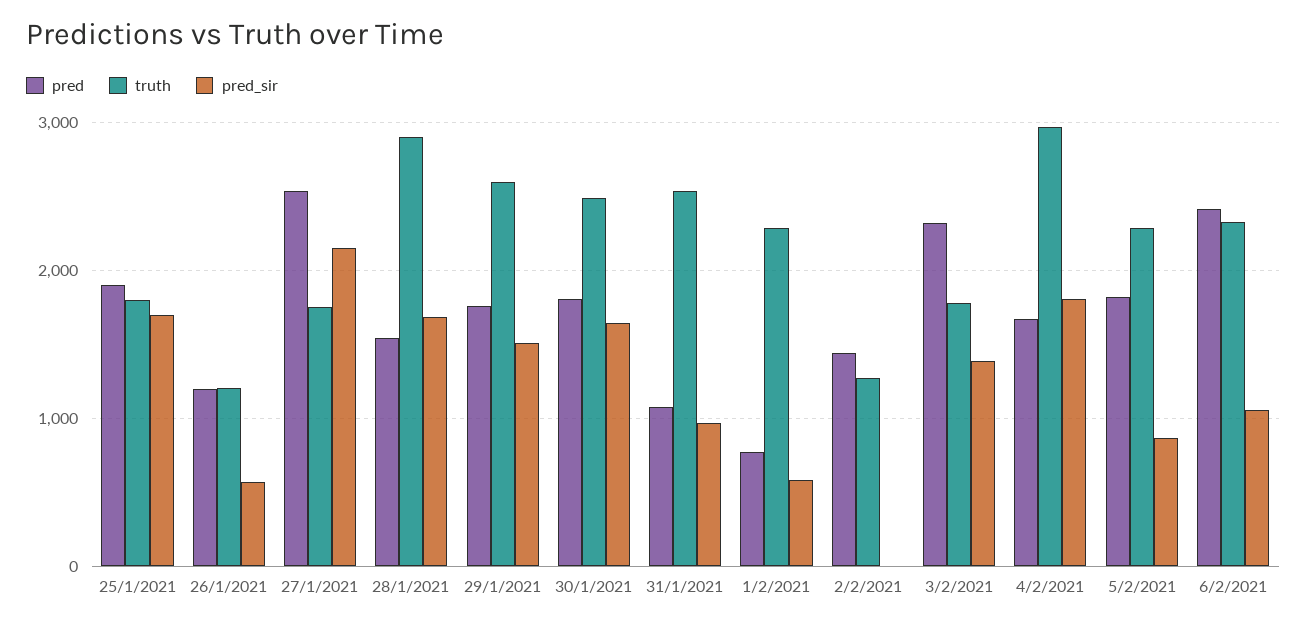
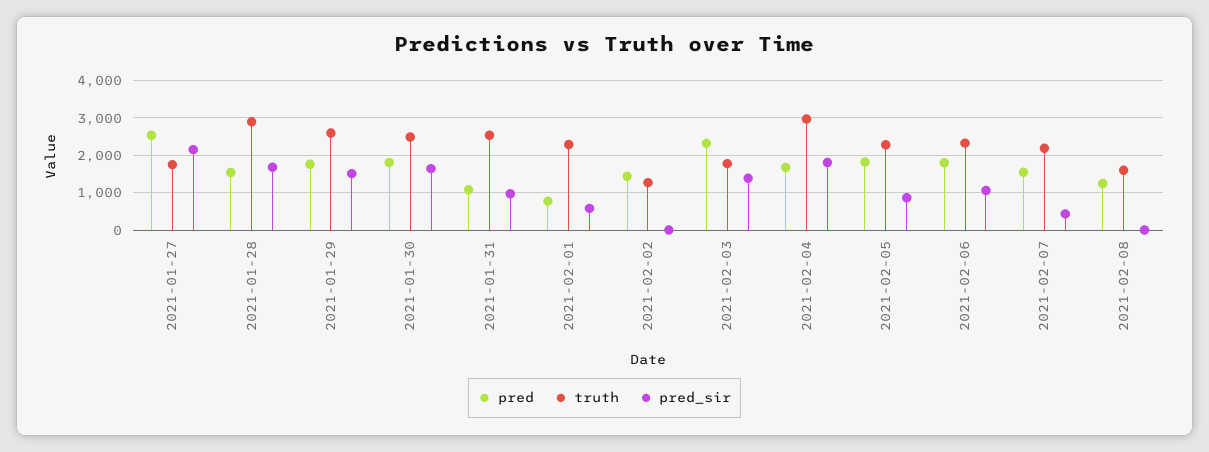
pred, 25/1/2021: 1900 -> none
truth, 25/1/2021: 1800 -> none
pred_sir, 25/1/2021: 1700 -> none
pred, 26/1/2021: 1200 -> none
truth, 26/1/2021: 1200 -> none
pred_sir, 26/1/2021: 600 -> none
pred, 6/2/2021: 2400 -> 1800
pred, 2021-02-07: none -> 1600
truth, 2021-02-07: none -> 2200
pred_sir, 2021-02-07: none -> 400
pred, 2021-02-08: none -> 1200
truth, 2021-02-08: none -> 1600
pred_sir, 2021-02-08: none -> 0

